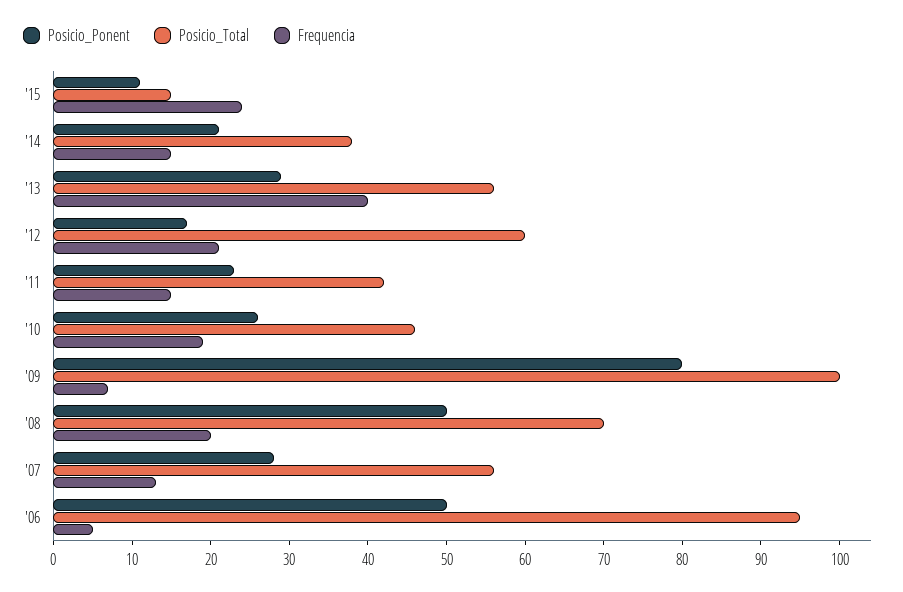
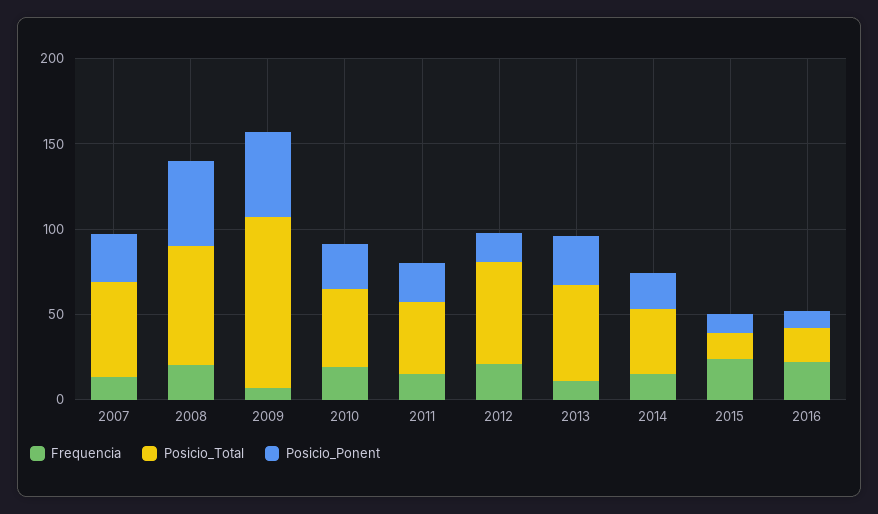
Frequencia, '13: 40 -> 10
Posicio_Ponent, '09: 80 -> 50
Posicio_Ponent, '06: 50 -> none
Posicio_Total, '06: 95 -> none
Frequencia, '06: 5 -> none
Frequencia, 2016: none -> 20
Posicio_Total, 2016: none -> 20
Posicio_Ponent, 2016: none -> 10

